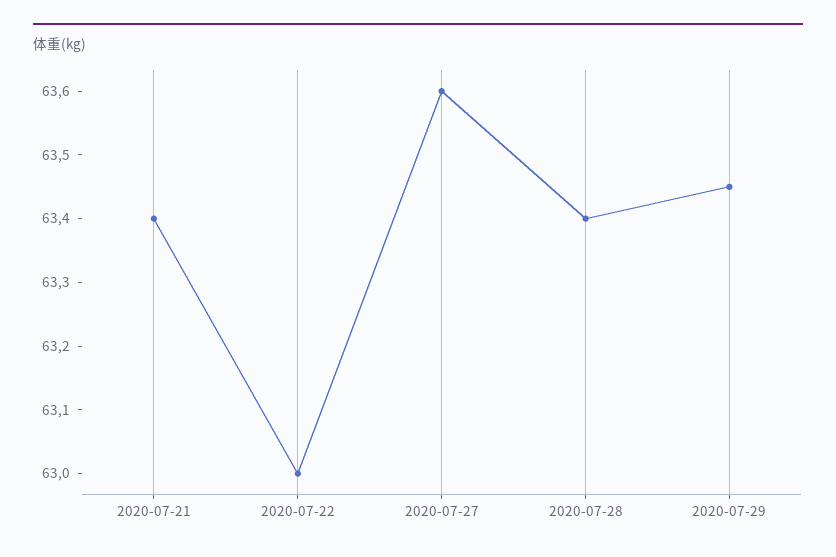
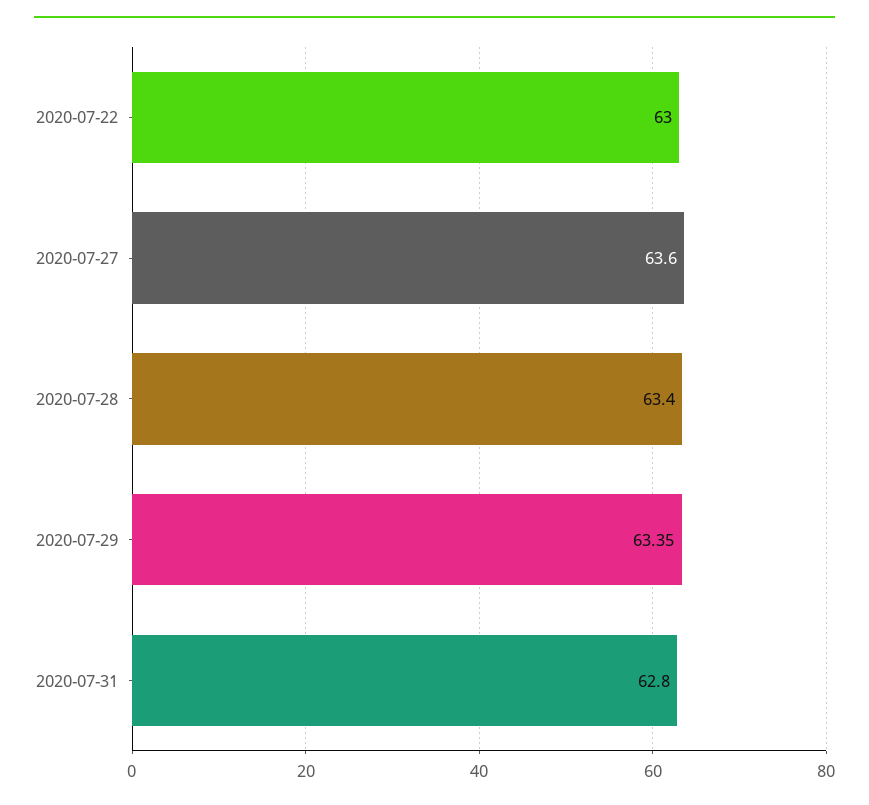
2020-07-21: 63.4 -> none
2020-07-29: 63.45 -> 63.35
2020-07-31: none -> 62.8

